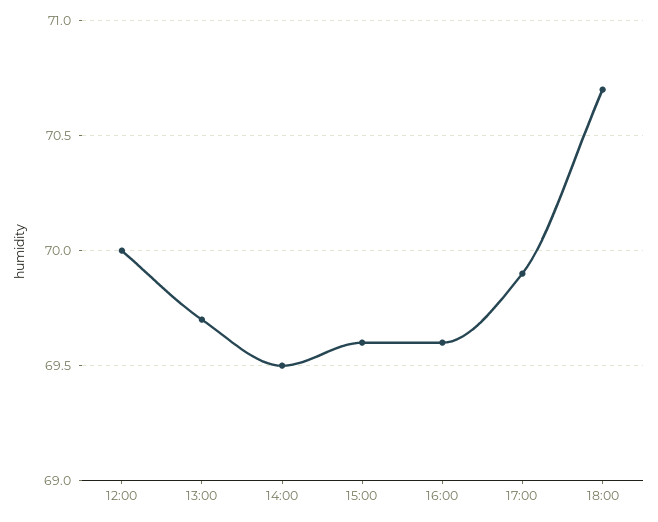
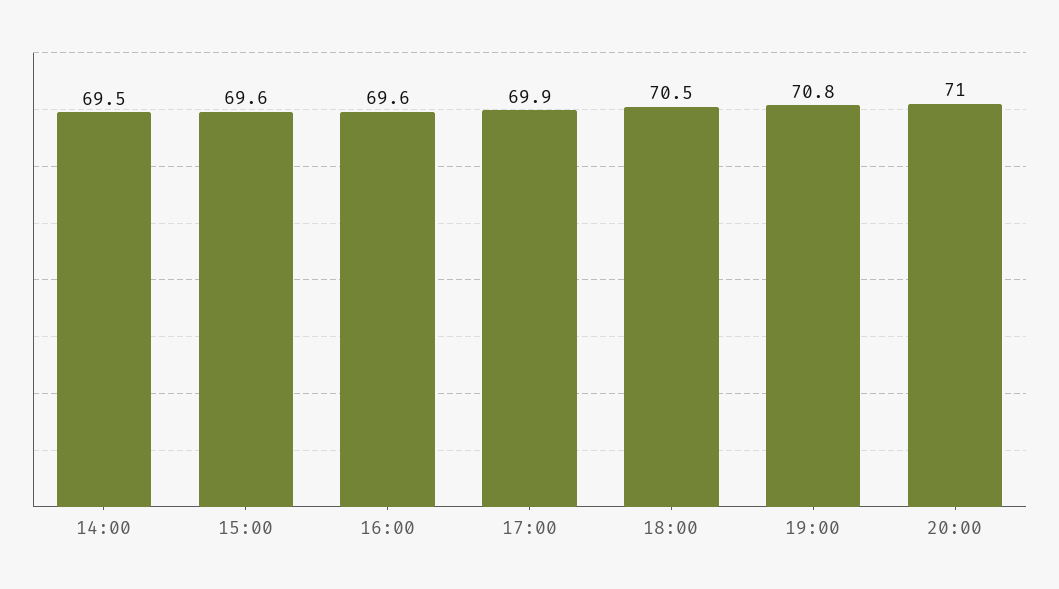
12:00: 70 -> none
13:00: 69.7 -> none
18:00: 70.7 -> 70.5
19:00: none -> 70.8
20:00: none -> 71

